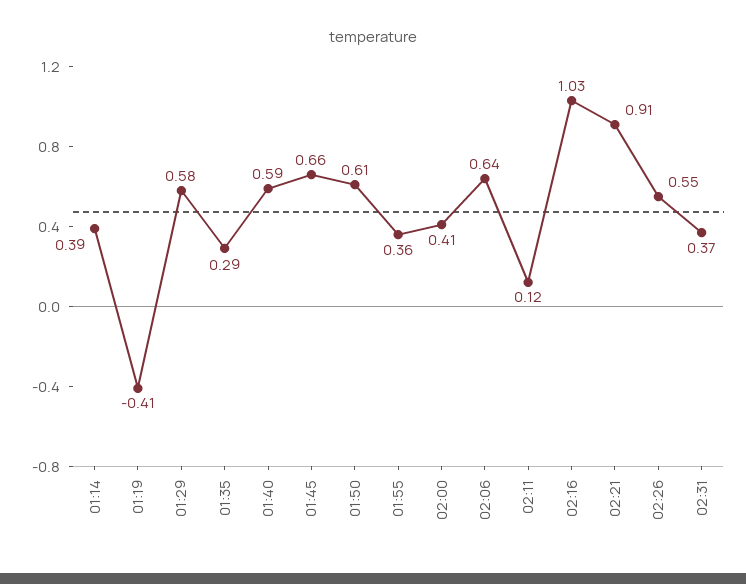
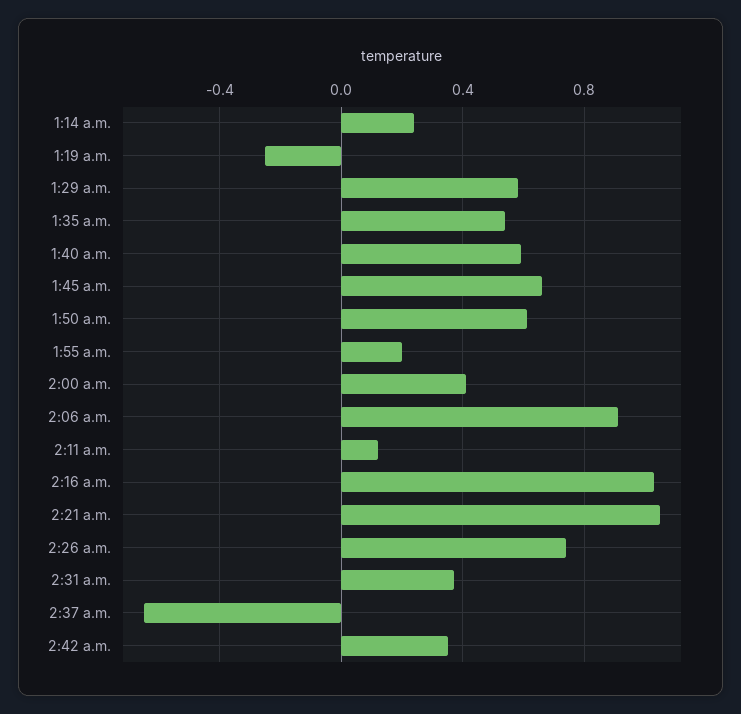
01:14: 0.39 -> 0.25
01:19: -0.41 -> -0.25
01:35: 0.29 -> 0.55
01:55: 0.36 -> 0.2
02:06: 0.64 -> 0.9
02:21: 0.91 -> 1.05
02:26: 0.55 -> 0.75
2:37 a.m.: none -> -0.65
2:42 a.m.: none -> 0.35

